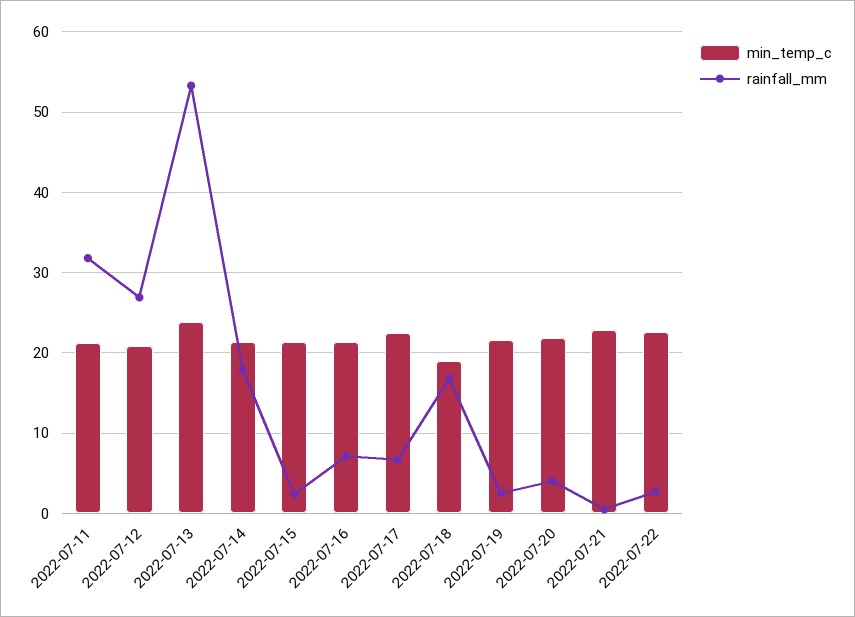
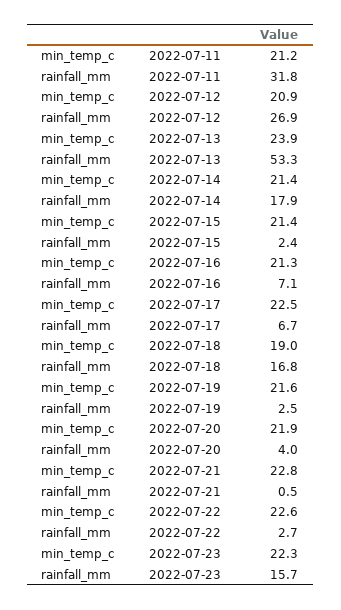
min_temp_c, 2022-07-23: none -> 22.3
rainfall_mm, 2022-07-23: none -> 15.7

